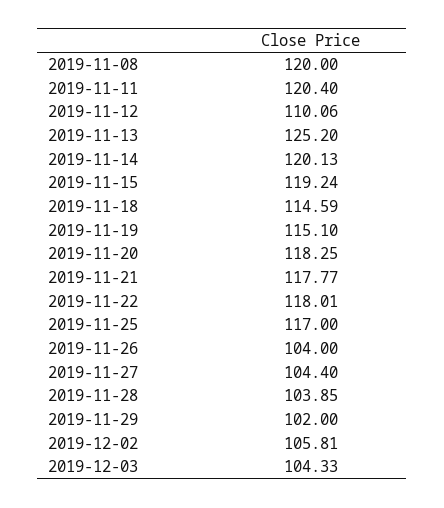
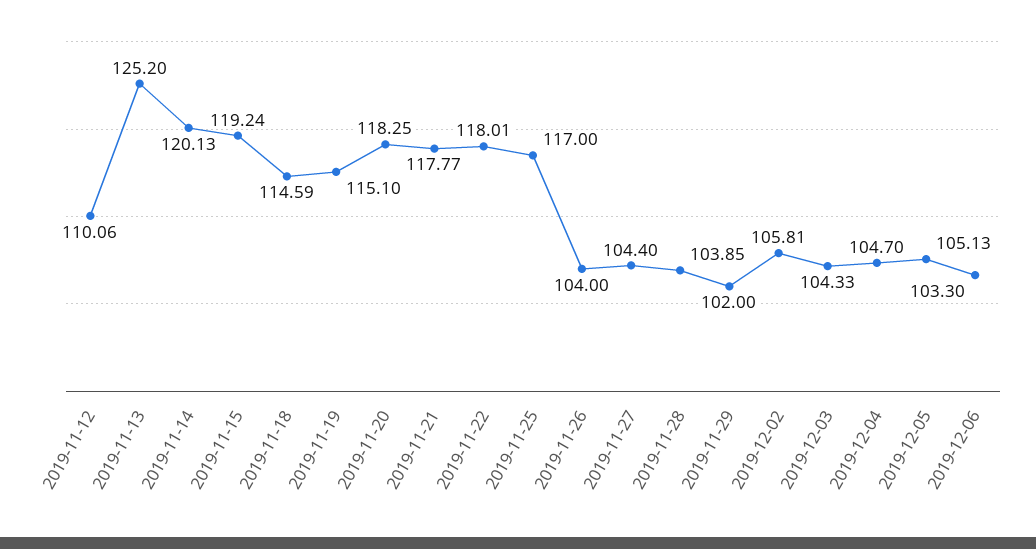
2019-11-08: 120 -> none
2019-11-11: 120.4 -> none
2019-12-04: none -> 104.7
2019-12-05: none -> 105.13
2019-12-06: none -> 103.3

